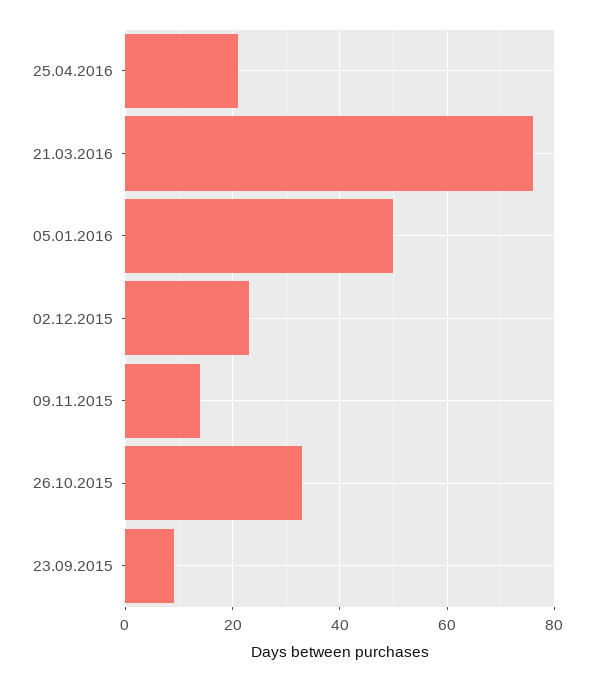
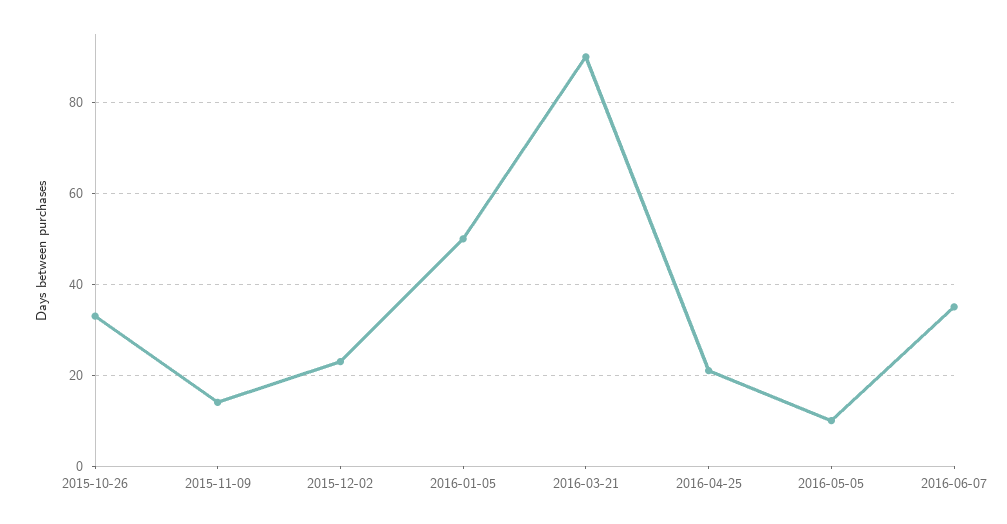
21.03.2016: 75 -> 90
23.09.2015: 10 -> none
2016-05-05: none -> 10
2016-06-07: none -> 35

